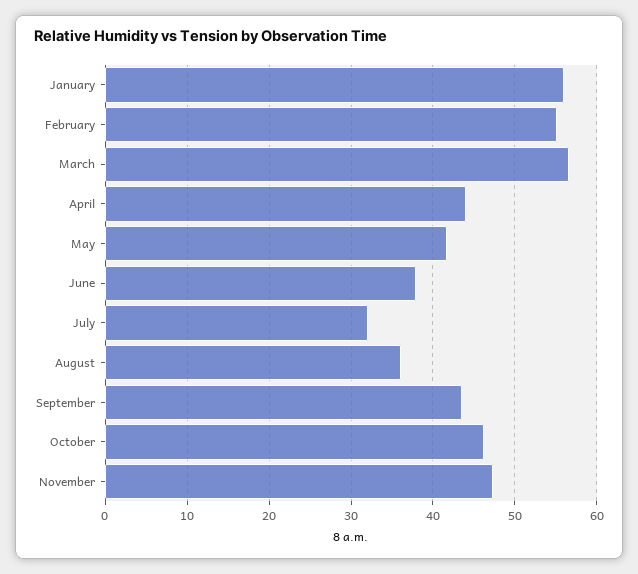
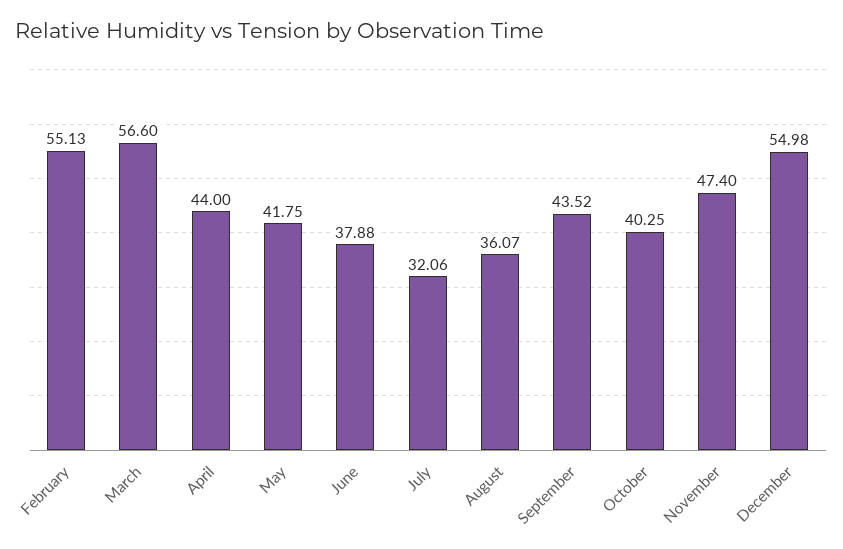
January: 56 -> none
October: 46 -> 40.25
December: none -> 54.98

